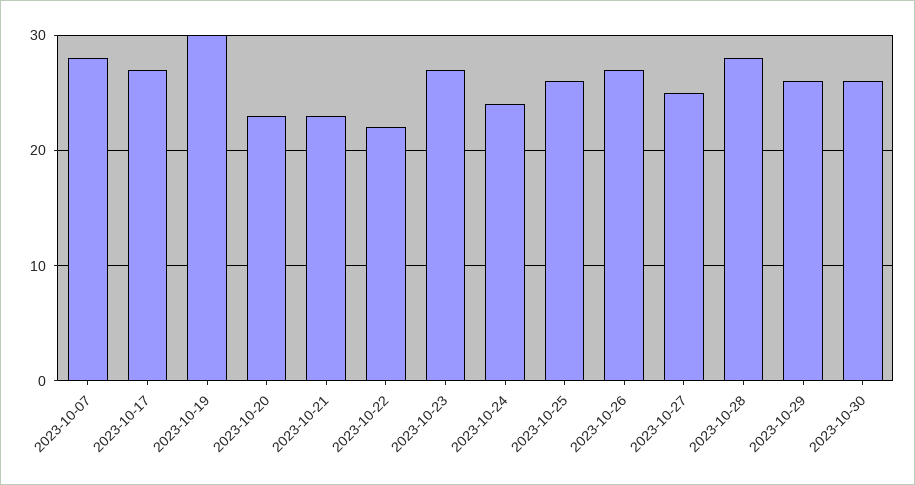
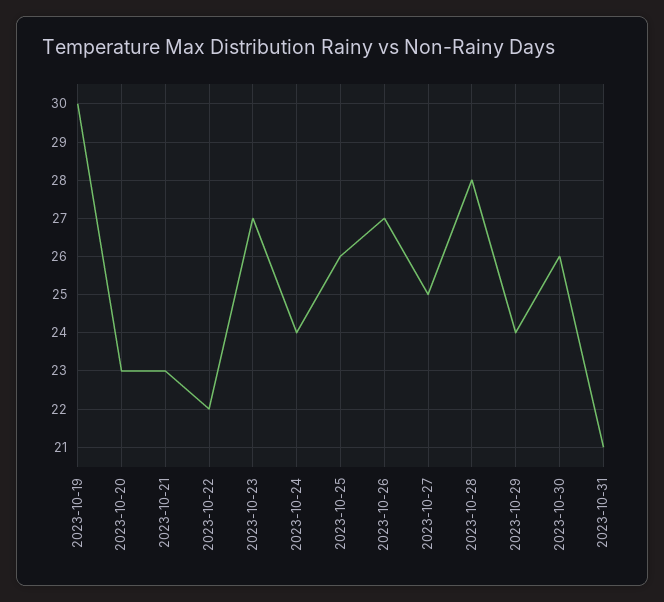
2023-10-07: 28 -> none
2023-10-17: 27 -> none
2023-10-29: 26 -> 24
2023-10-31: none -> 21

